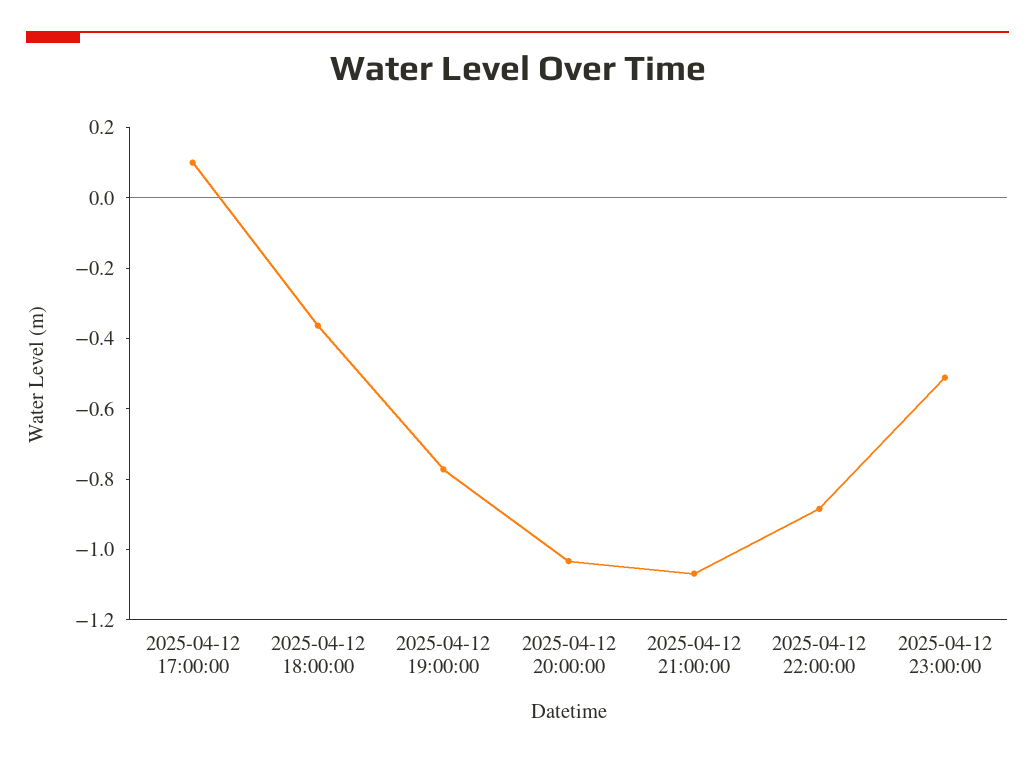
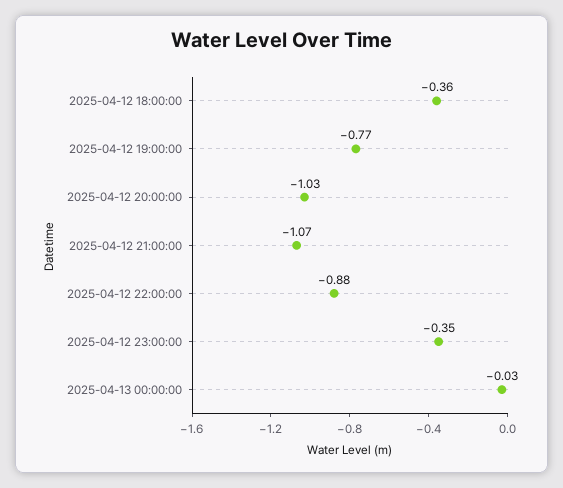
2025-04-12 17:00:00: 0.1 -> none
2025-04-12 23:00:00: -0.5 -> -0.35
2025-04-13 00:00:00: none -> -0.03

